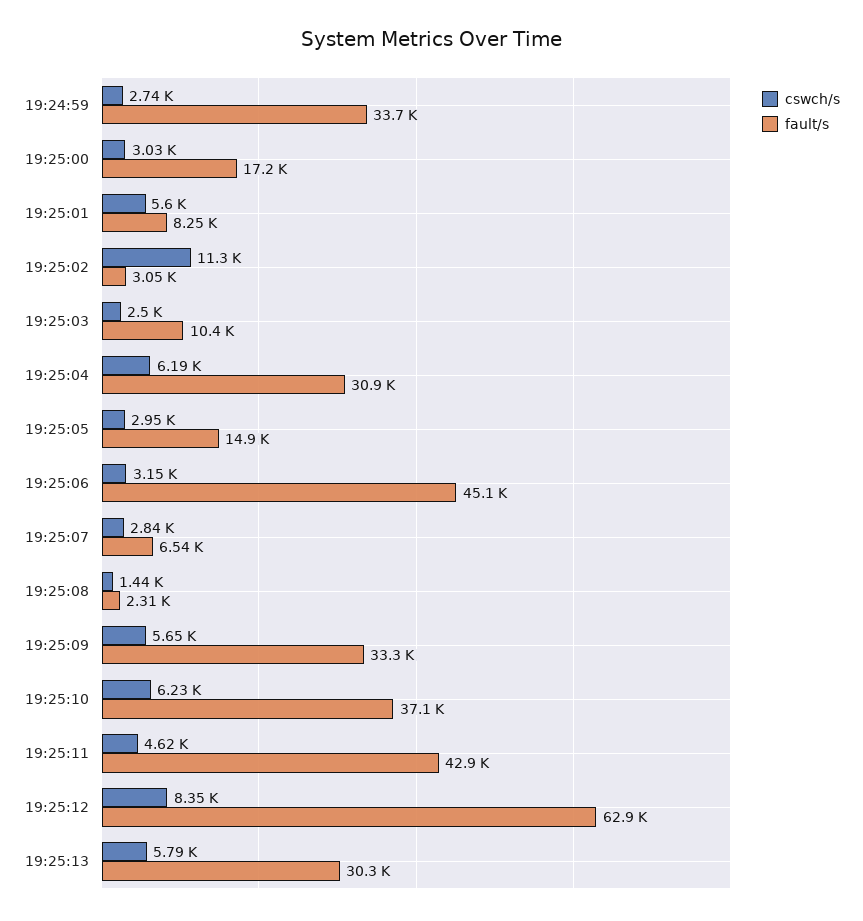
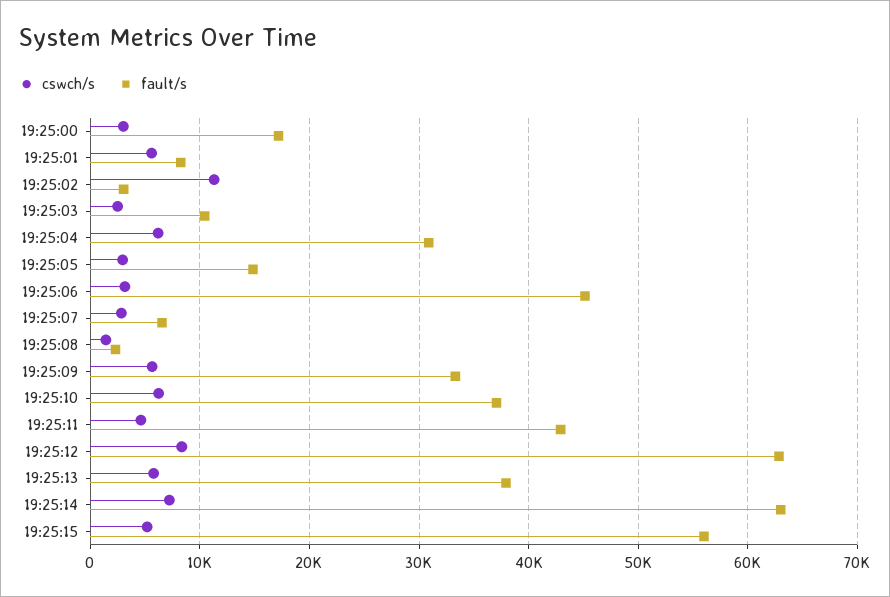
cswch/s, 19:24:59: 2740 -> none
fault/s, 19:24:59: 33700 -> none
fault/s, 19:25:13: 30300 -> 38000
cswch/s, 19:25:14: none -> 7000
fault/s, 19:25:14: none -> 63000
cswch/s, 19:25:15: none -> 5000
fault/s, 19:25:15: none -> 56000

